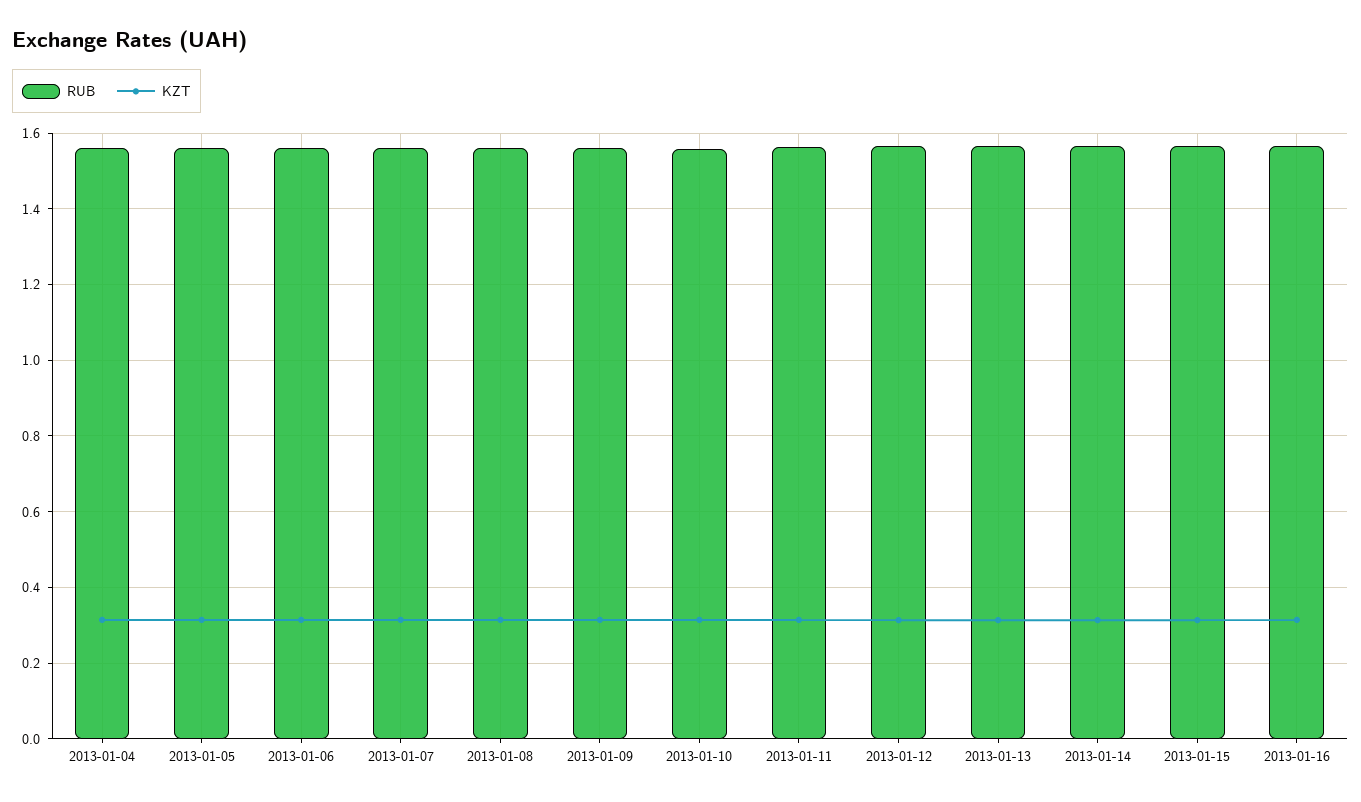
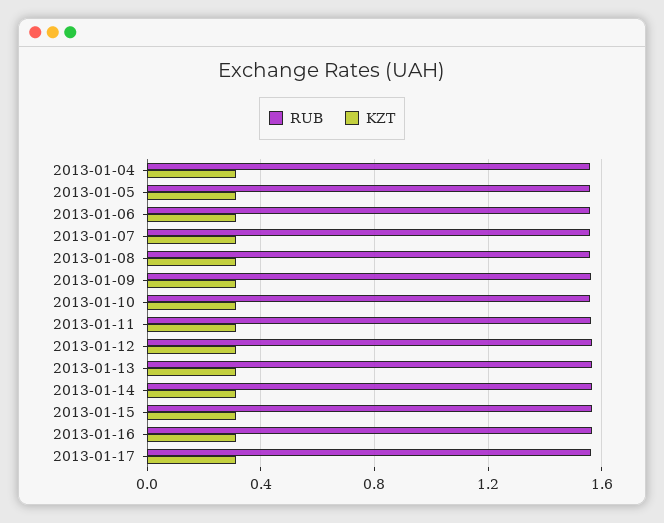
RUB, 2013-01-17: none -> 1.55
KZT, 2013-01-17: none -> 0.3

